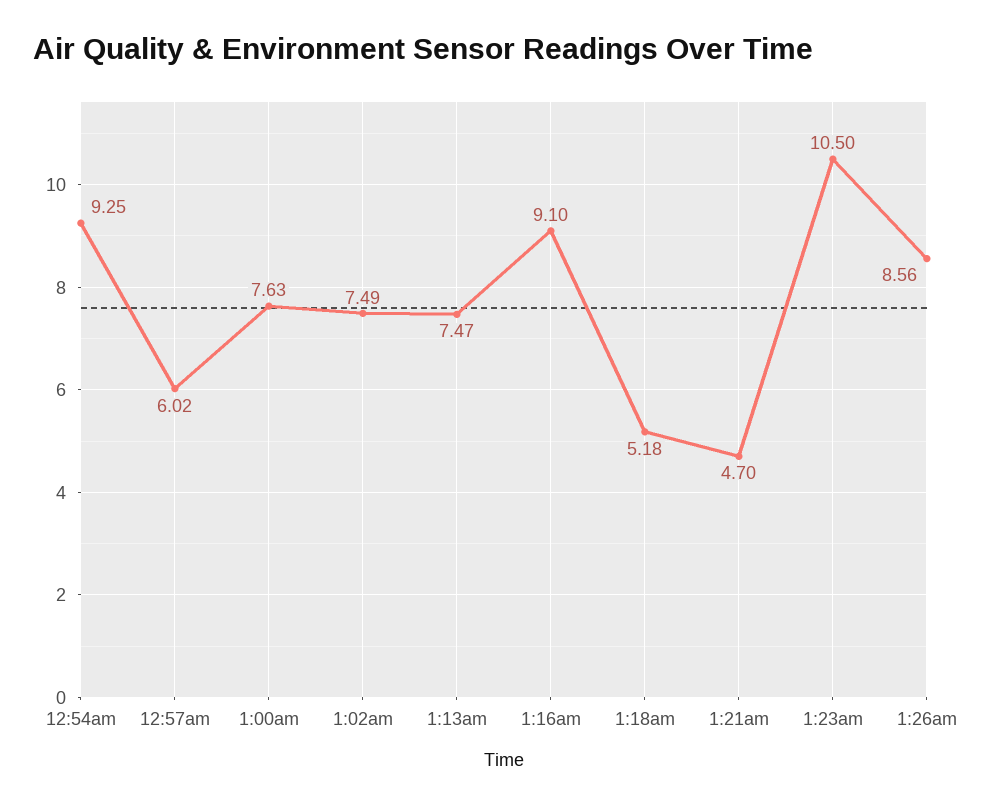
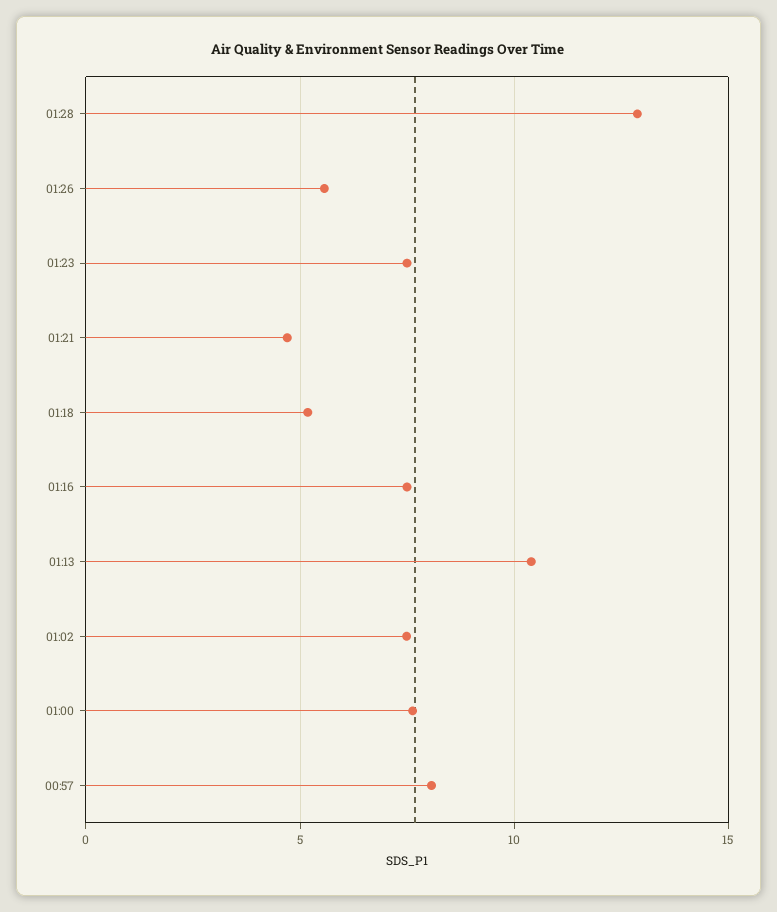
12:54am: 9.25 -> none
12:57am: 6.02 -> 8
1:13am: 7.47 -> 10.5
1:16am: 9.1 -> 7.5
1:23am: 10.5 -> 7.5
1:26am: 8.56 -> 5.5
01:28: none -> 13

